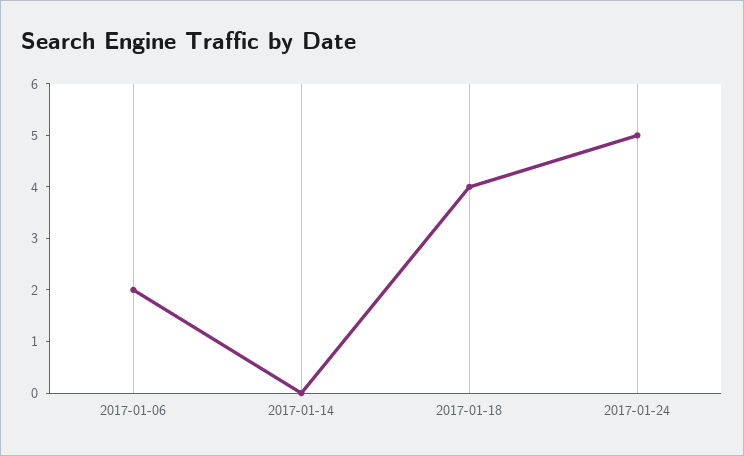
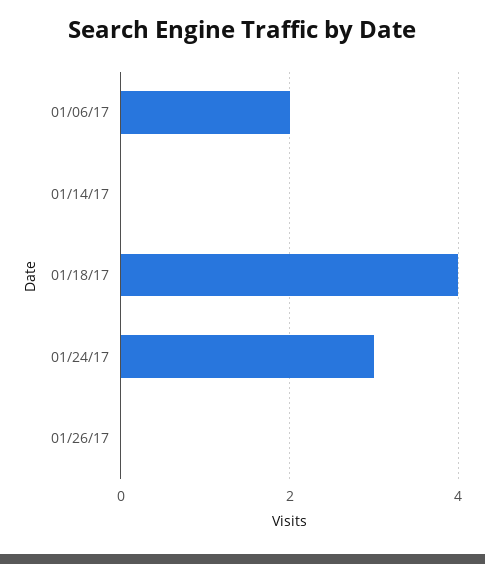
2017-01-24: 5 -> 3
01/26/17: none -> 0

